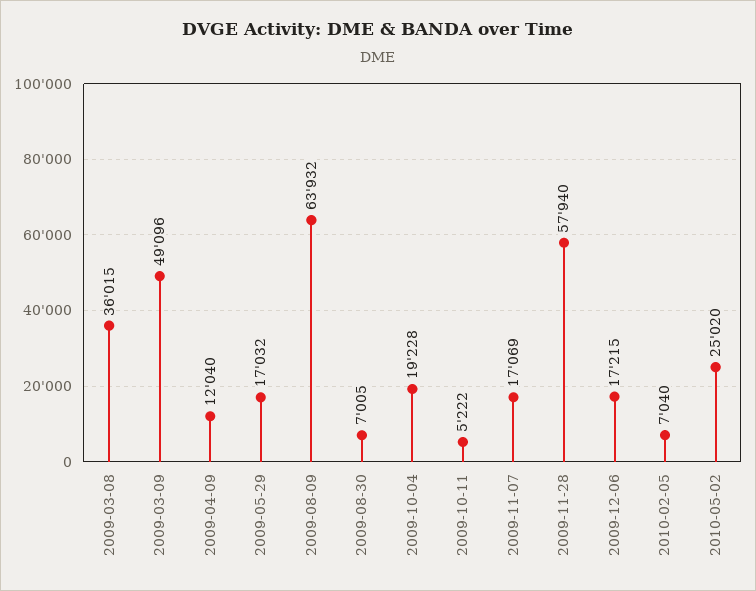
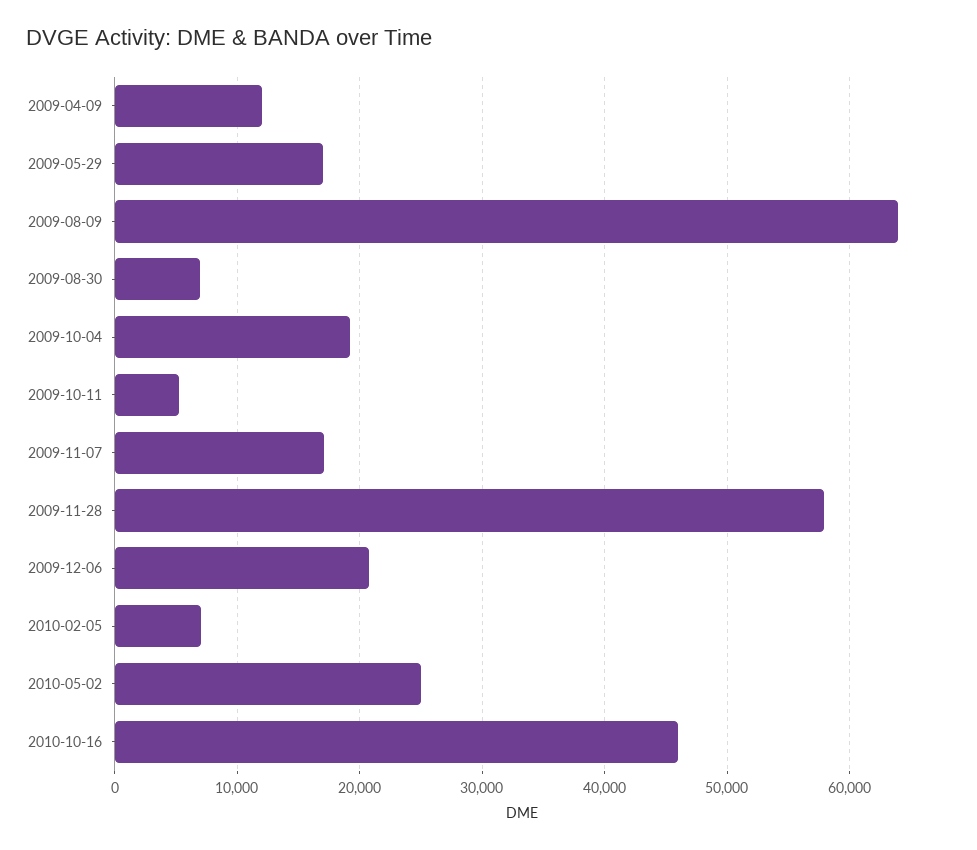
2009-03-08: 36015 -> none
2009-03-09: 49096 -> none
2009-12-06: 17215 -> 21000
2010-10-16: none -> 46000

